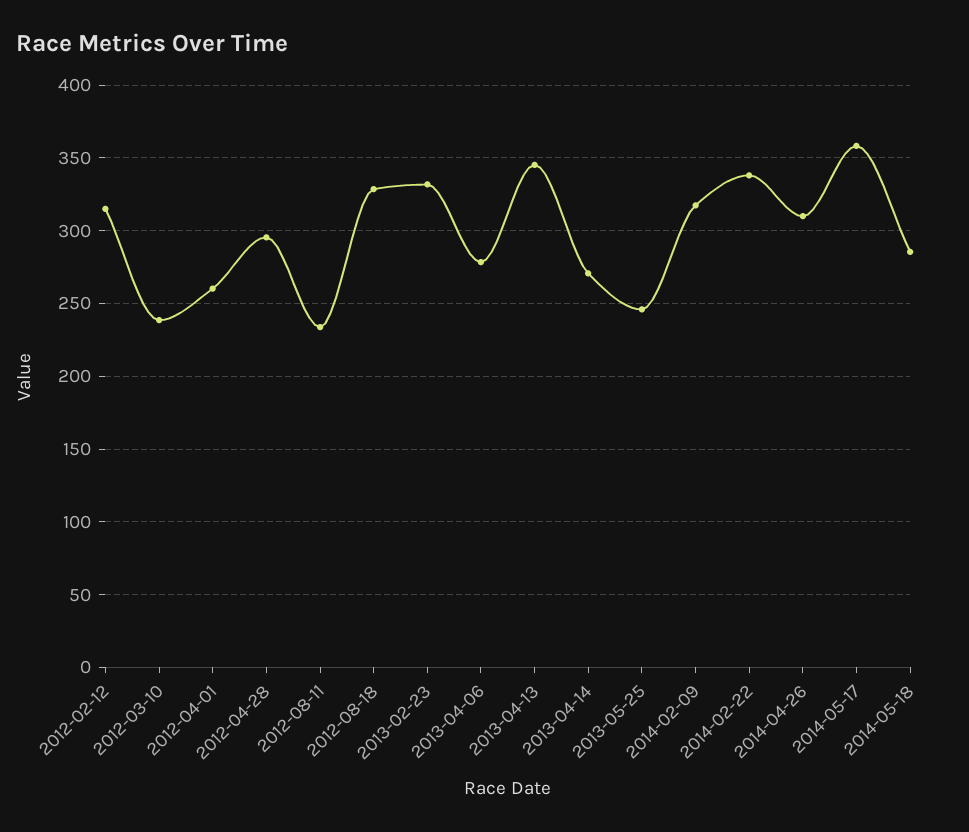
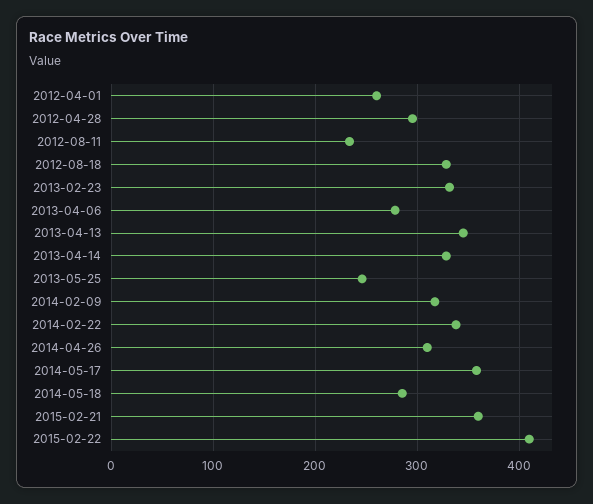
2012-02-12: 315 -> none
2012-03-10: 240 -> none
2013-04-14: 270 -> 330
2015-02-21: none -> 360
2015-02-22: none -> 410

